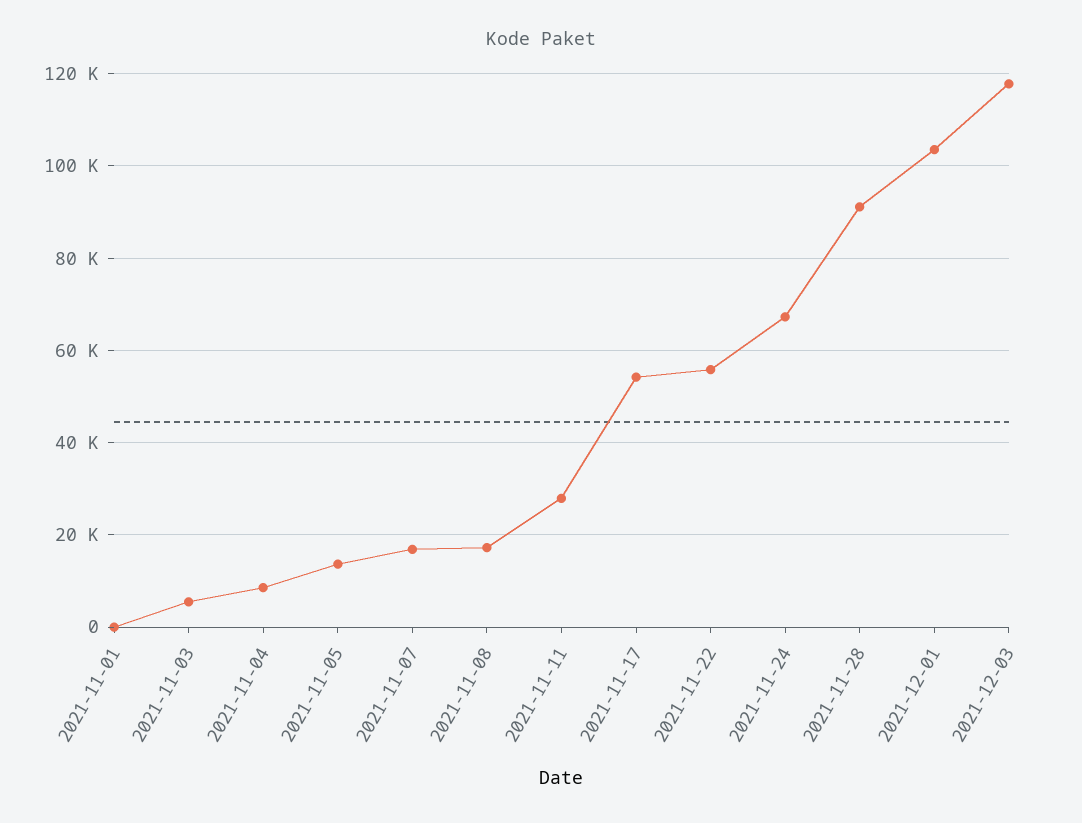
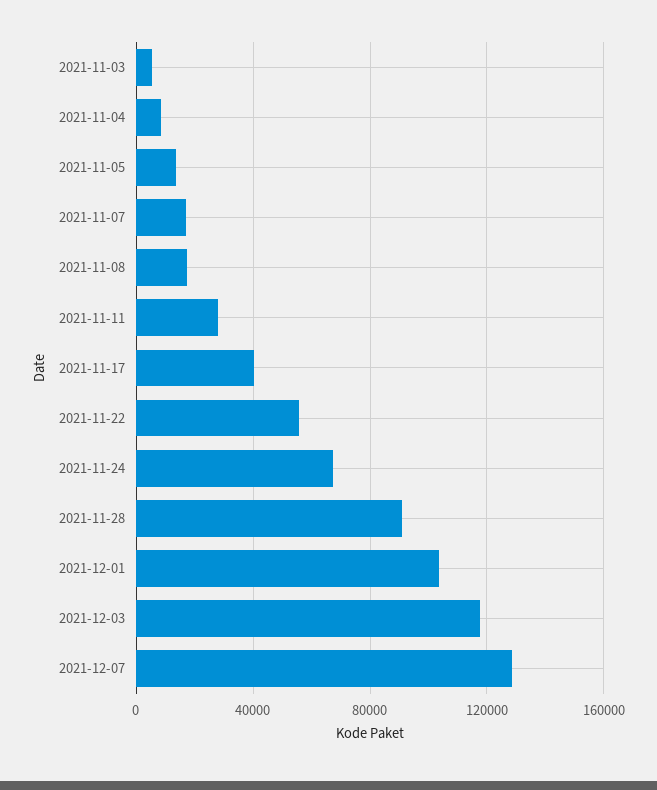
2021-11-01: 0 -> none
2021-11-17: 54000 -> 40000
2021-12-07: none -> 130000

